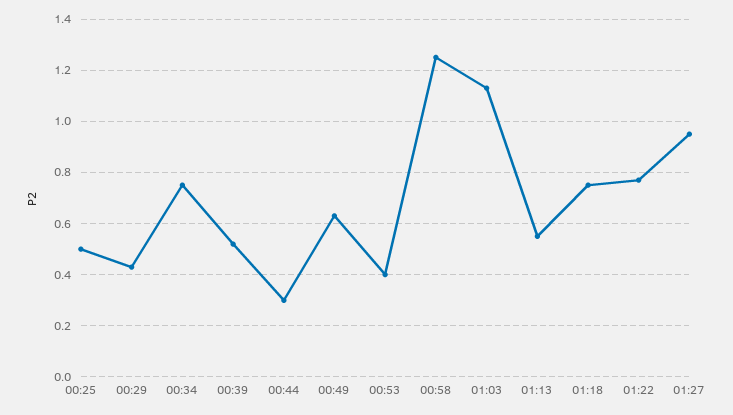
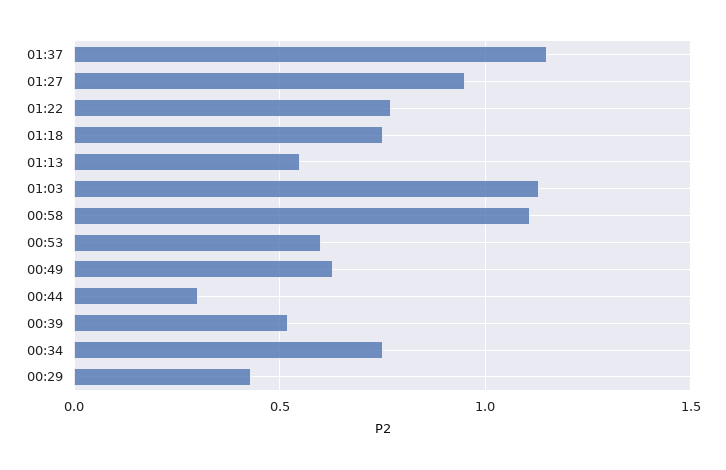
00:25: 0.5 -> none
00:53: 0.4 -> 0.6
00:58: 1.25 -> 1.1
01:37: none -> 1.15

